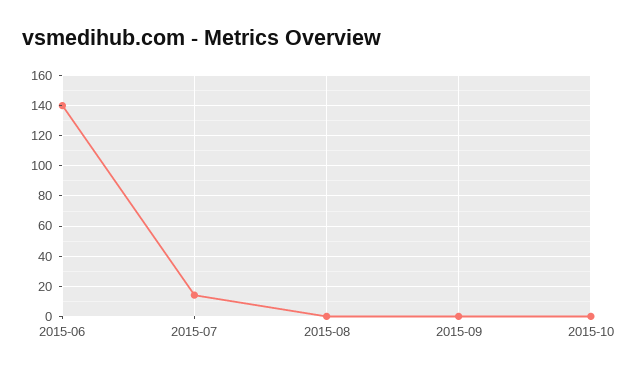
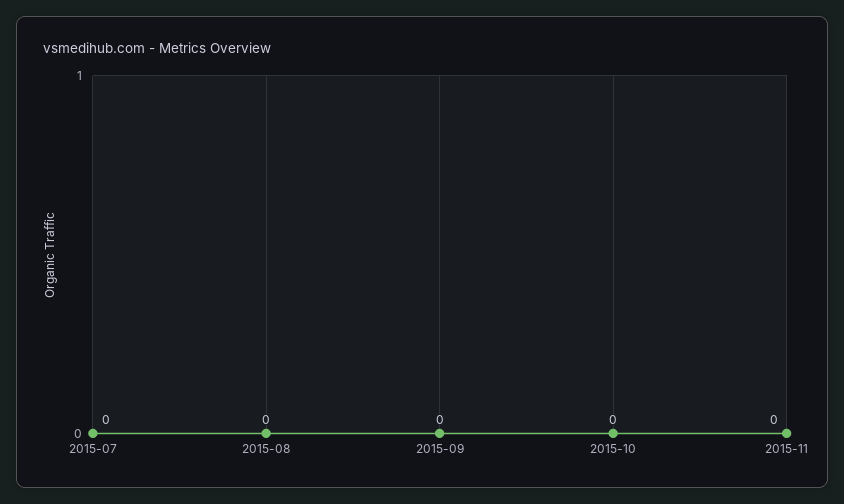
2015-06: 140 -> none
2015-07: 15 -> 0
2015-11: none -> 0

